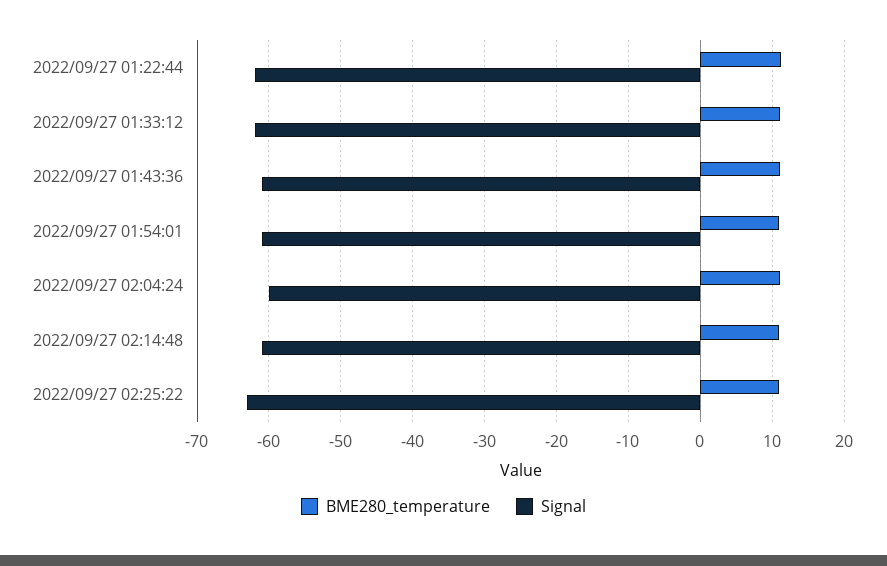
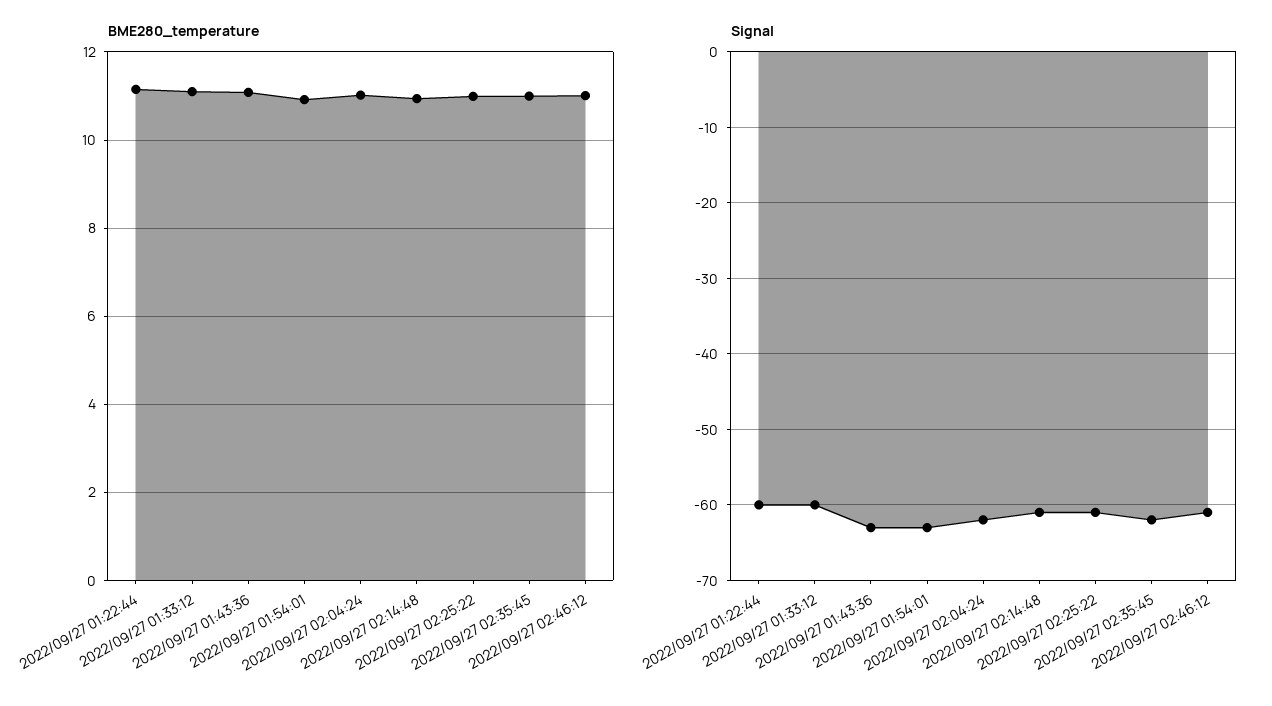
Signal, 2022/09/27 01:22:44: -62 -> -60
Signal, 2022/09/27 01:33:12: -62 -> -60
Signal, 2022/09/27 01:43:36: -61 -> -63
Signal, 2022/09/27 01:54:01: -61 -> -63
Signal, 2022/09/27 02:04:24: -60 -> -62
Signal, 2022/09/27 02:25:22: -63 -> -61
BME280_temperature, 2022/09/27 02:35:45: none -> 11
BME280_temperature, 2022/09/27 02:46:12: none -> 11
Signal, 2022/09/27 02:35:45: none -> -62
Signal, 2022/09/27 02:46:12: none -> -61

